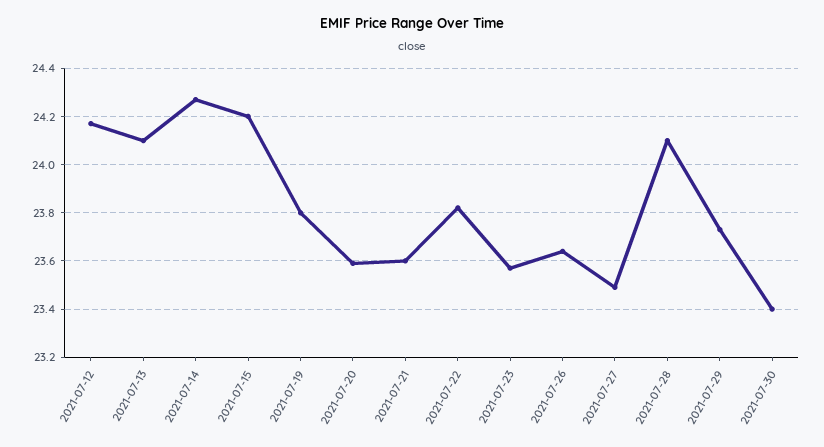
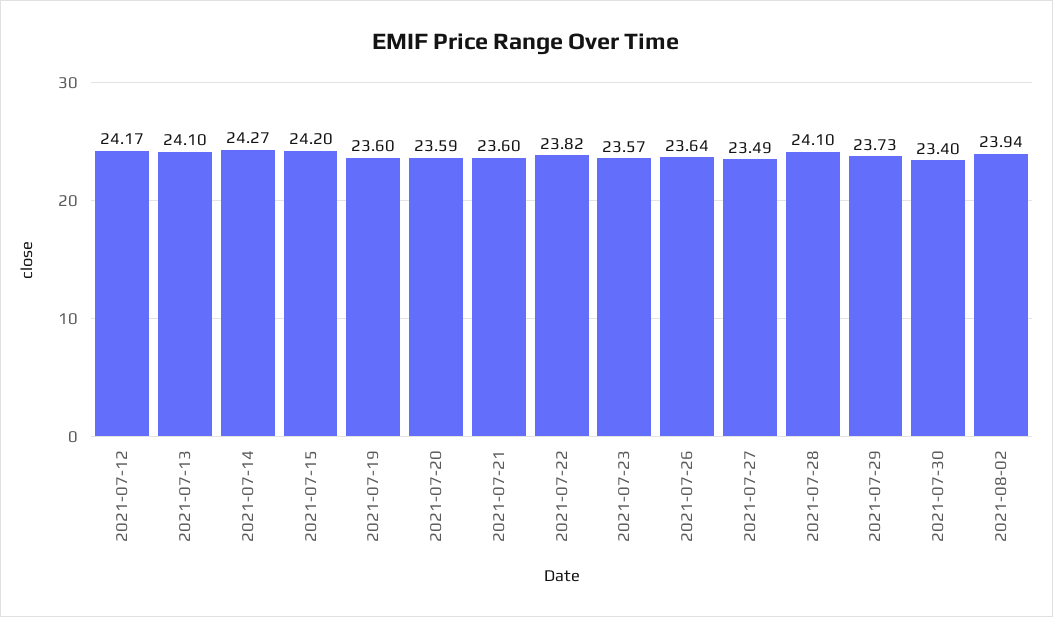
2021-07-19: 23.8 -> 23.6
2021-08-02: none -> 23.94

